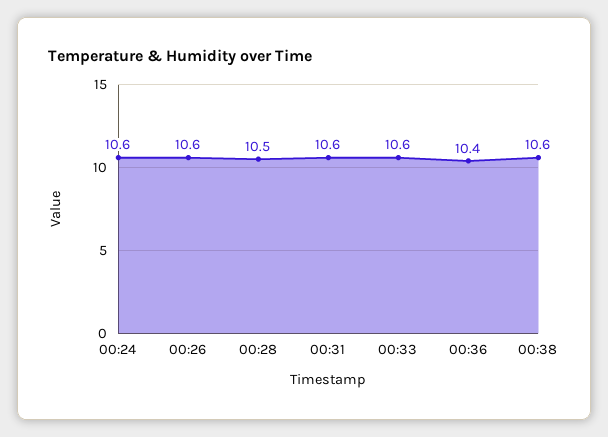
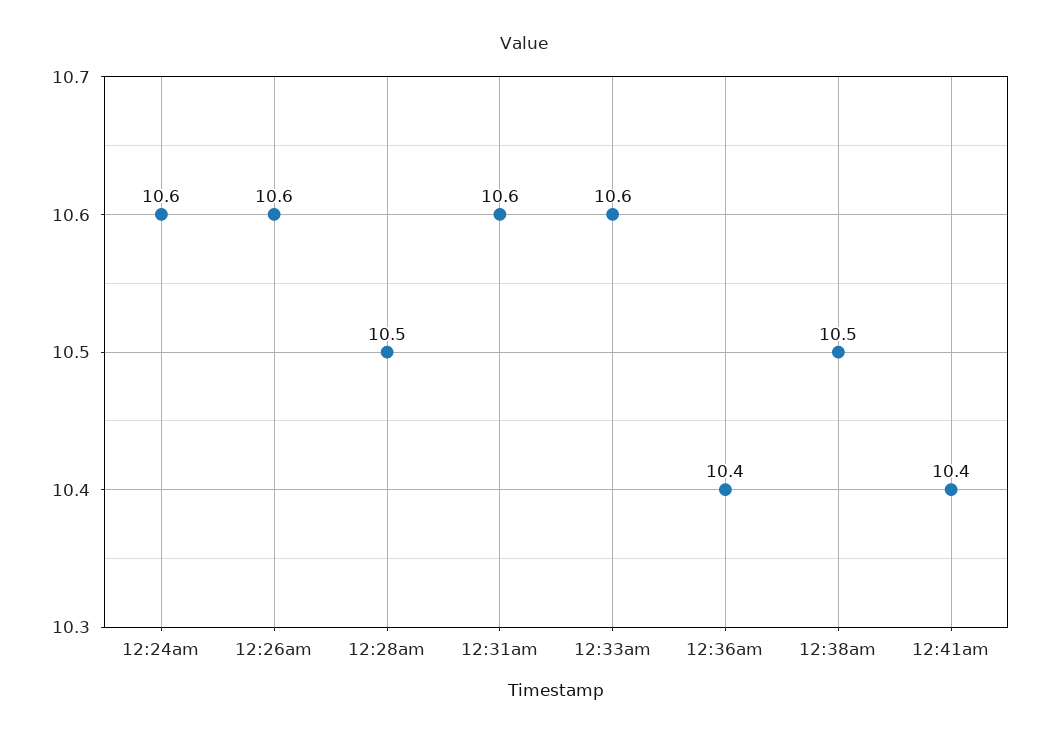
00:38: 10.6 -> 10.5
12:41am: none -> 10.4

